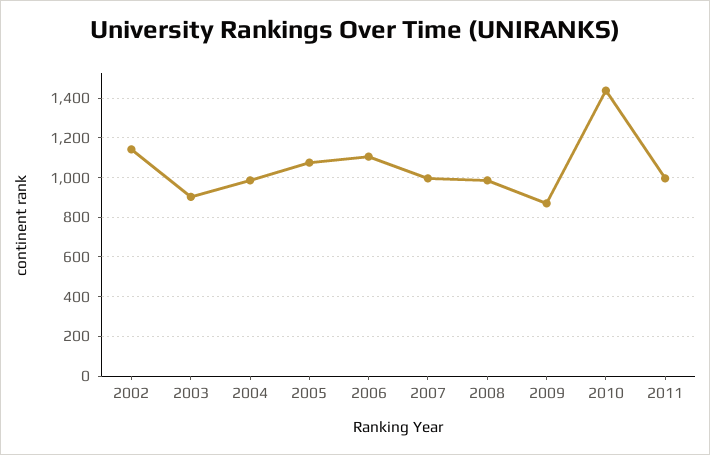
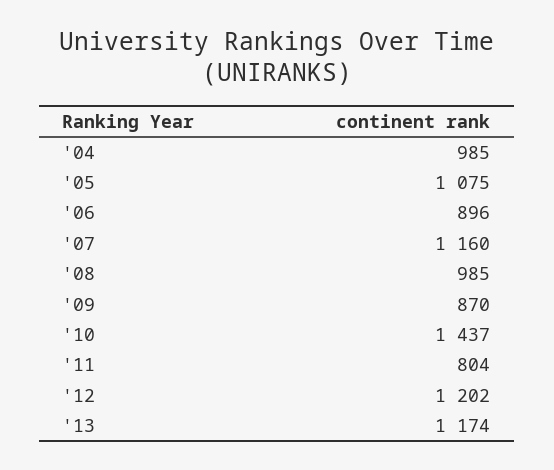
2002: 1150 -> none
2003: 900 -> none
2006: 1100 -> 896
2007: 1000 -> 1160
2011: 1000 -> 804
'12: none -> 1202
'13: none -> 1174

